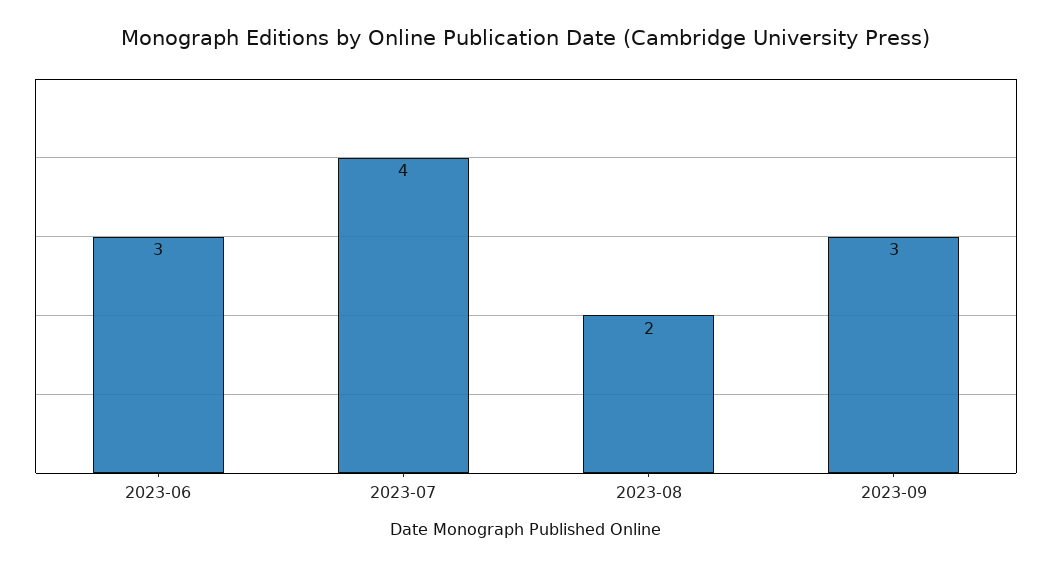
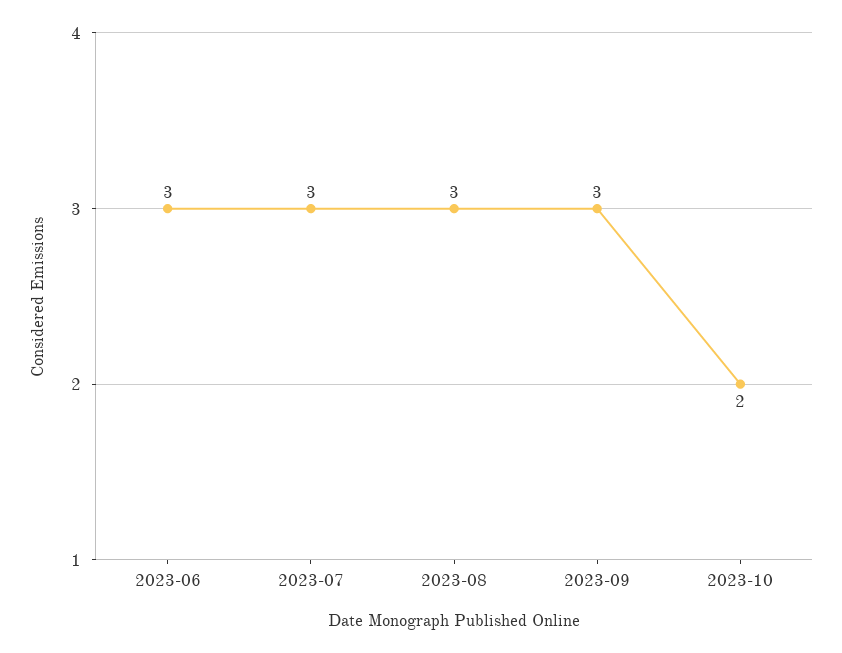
2023-07: 4 -> 3
2023-08: 2 -> 3
2023-10: none -> 2

